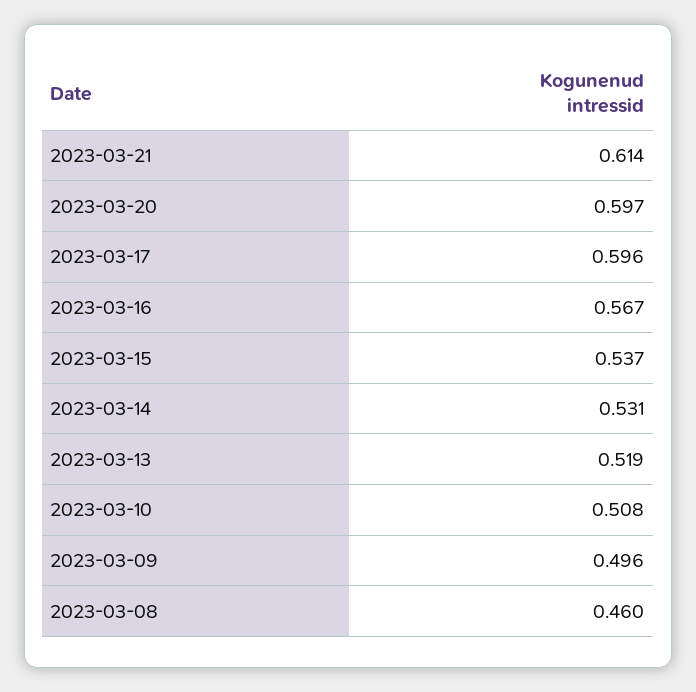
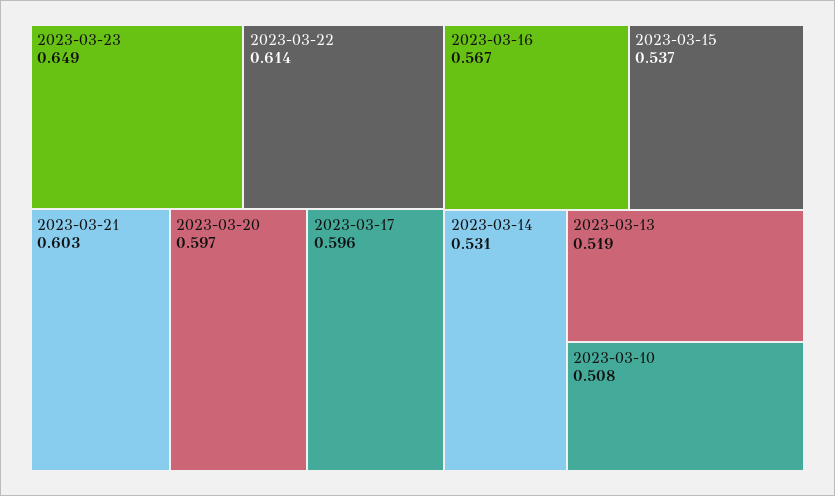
2023-03-21: 0.614 -> 0.603
2023-03-09: 0.496 -> none
2023-03-08: 0.46 -> none
2023-03-23: none -> 0.649
2023-03-22: none -> 0.614

